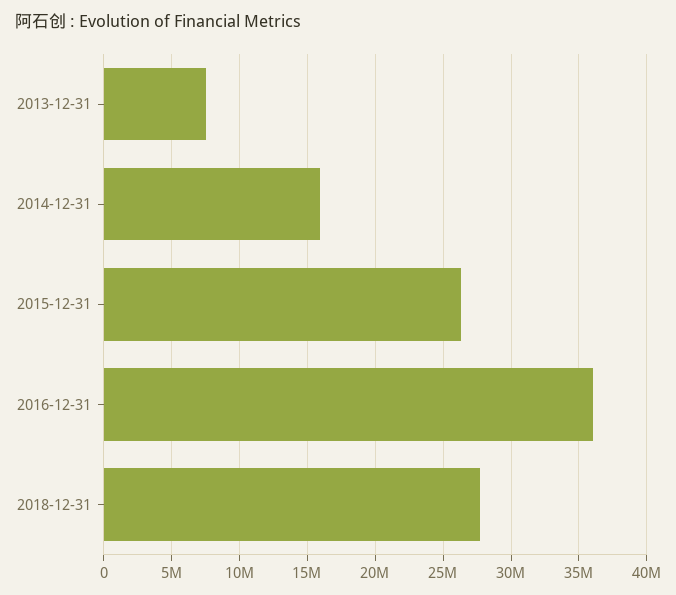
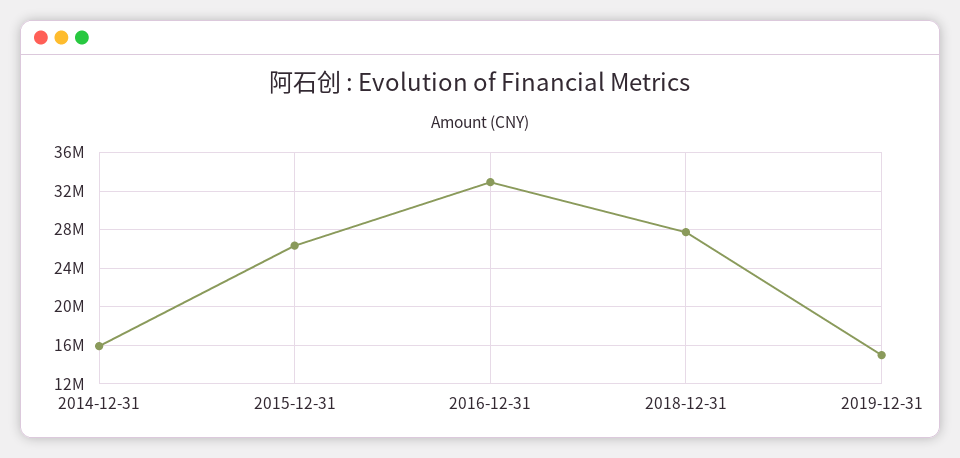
2013-12-31: 7500000 -> none
2016-12-31: 36000000 -> 33000000
2019-12-31: none -> 15000000

